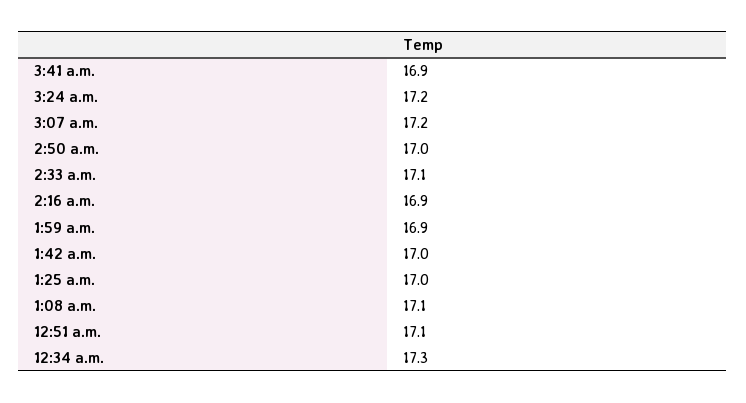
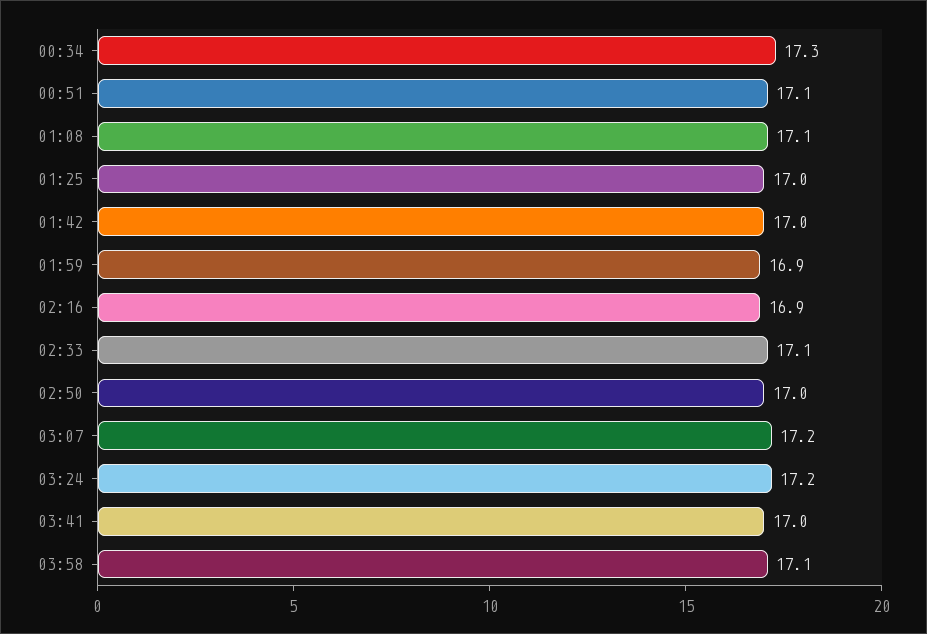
3:41 a.m.: 16.9 -> 17
03:58: none -> 17.1

